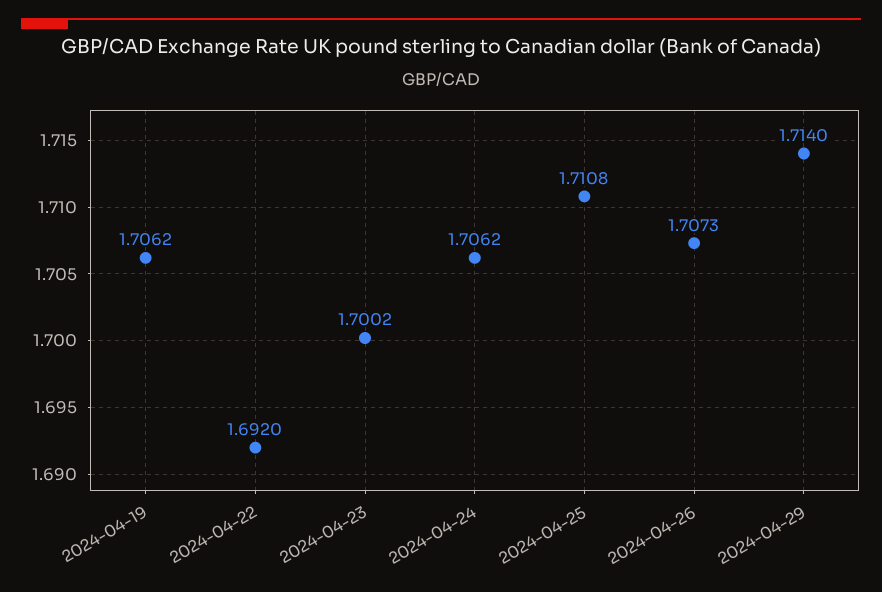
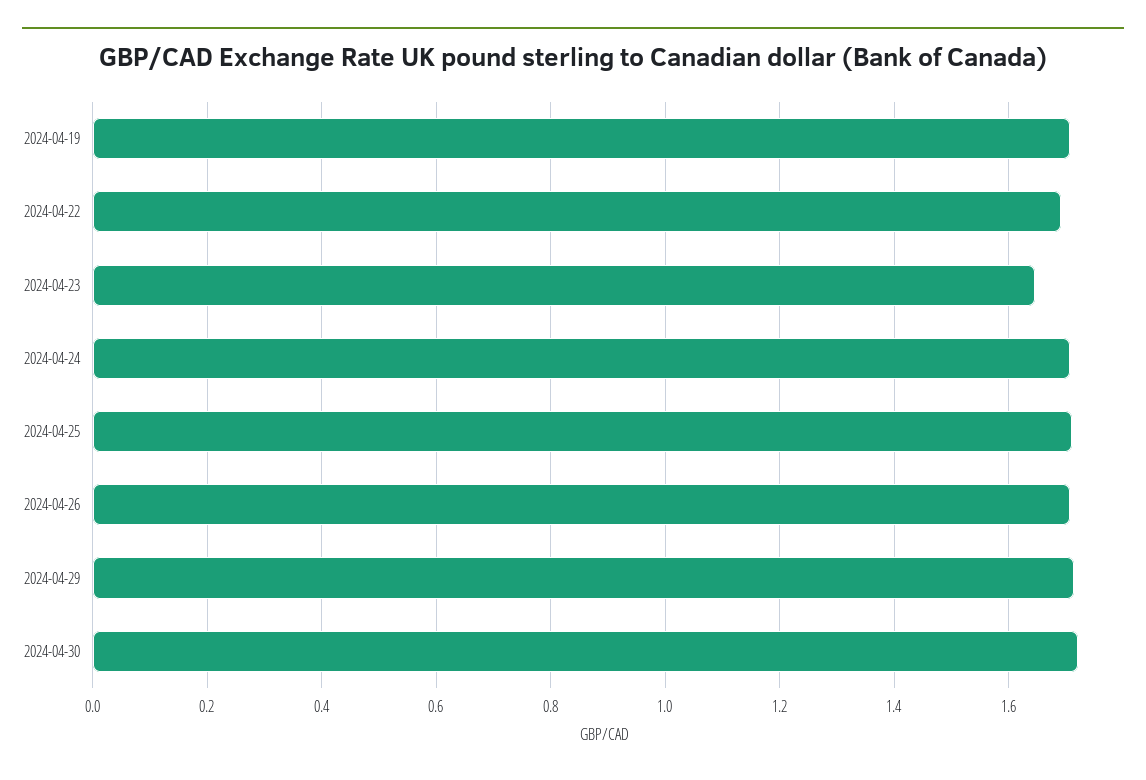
2024-04-23: 1.7002 -> 1.64
2024-04-30: none -> 1.72

